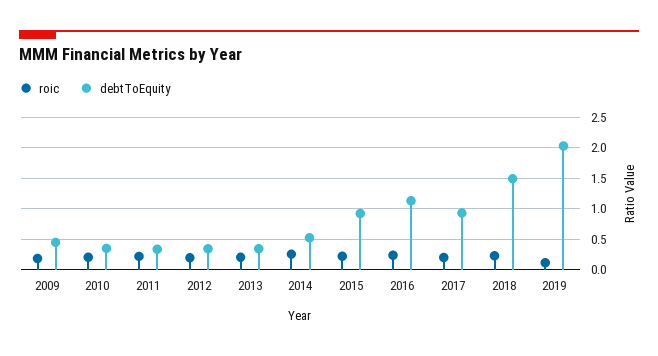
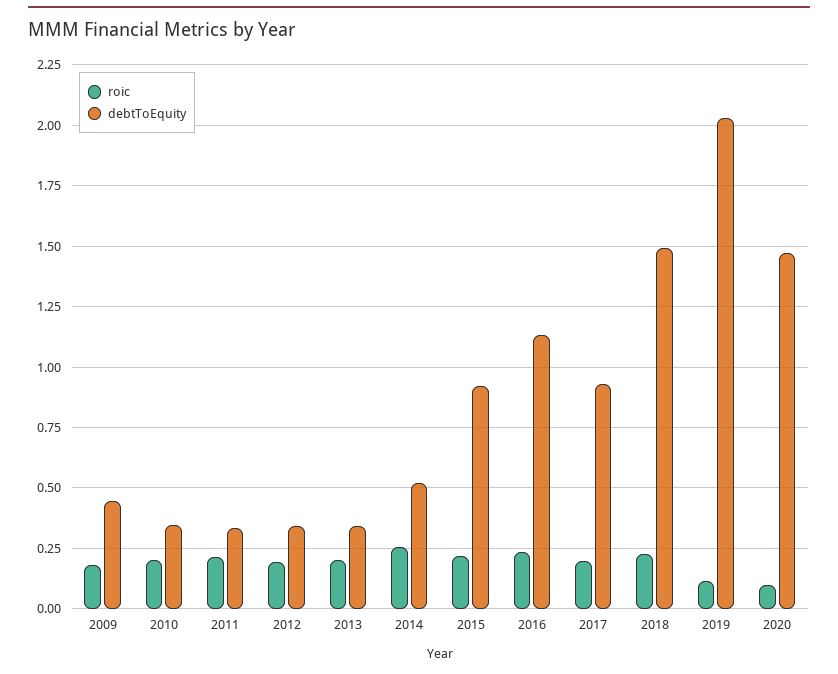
roic, 2020: none -> 0.1
debtToEquity, 2020: none -> 1.475

